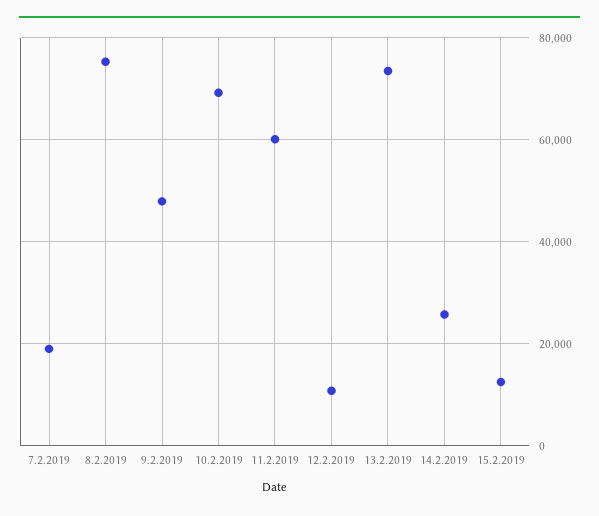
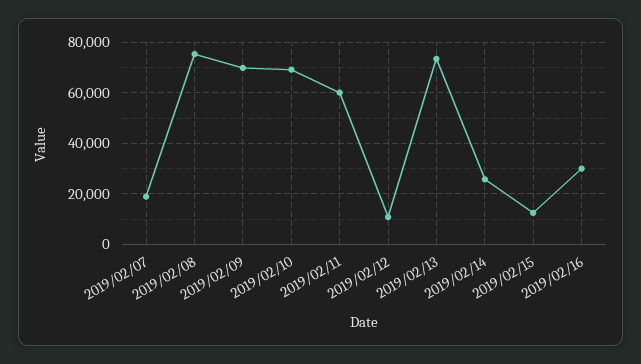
9.2.2019: 48000 -> 70000
2019/02/16: none -> 30000

